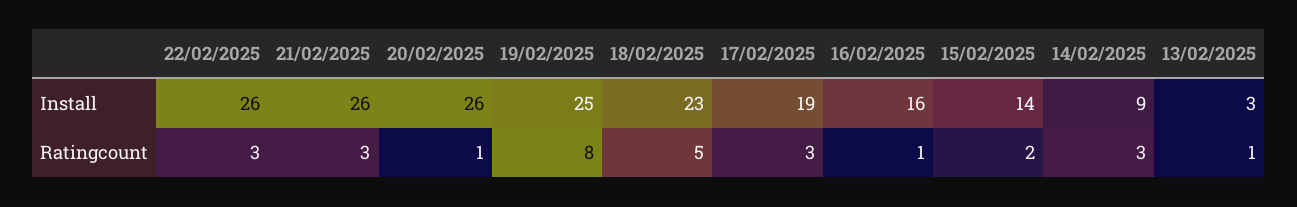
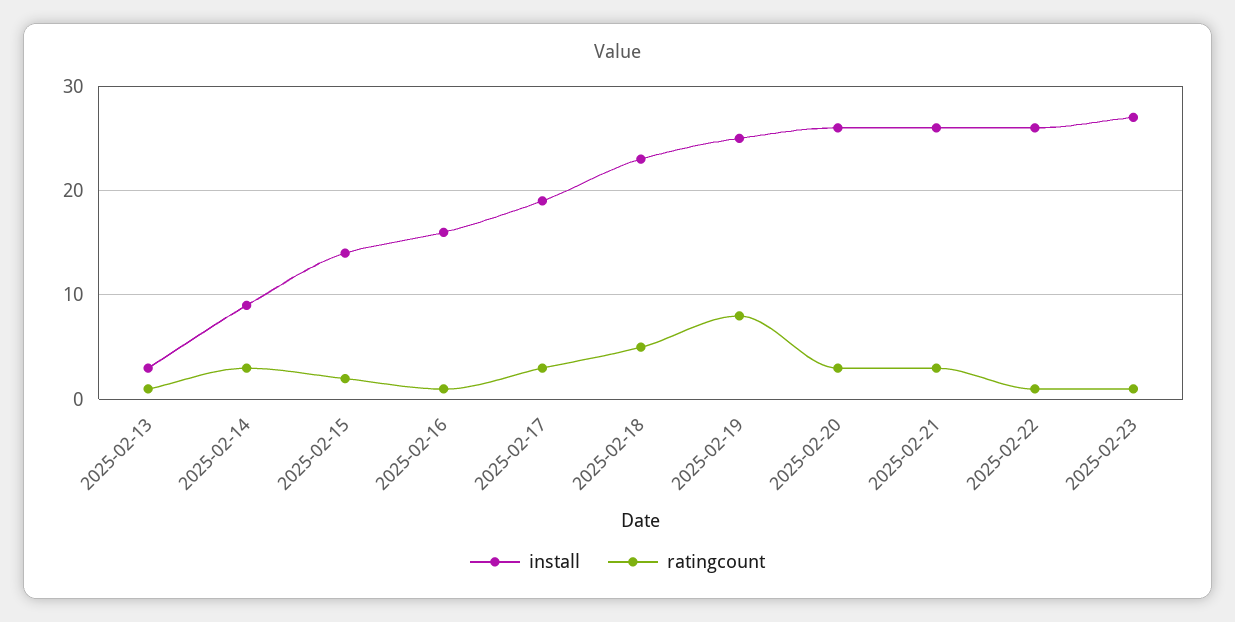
Ratingcount, 22/02/2025: 3 -> 1
Ratingcount, 20/02/2025: 1 -> 3
Install, 2025-02-23: none -> 27
Ratingcount, 2025-02-23: none -> 1

